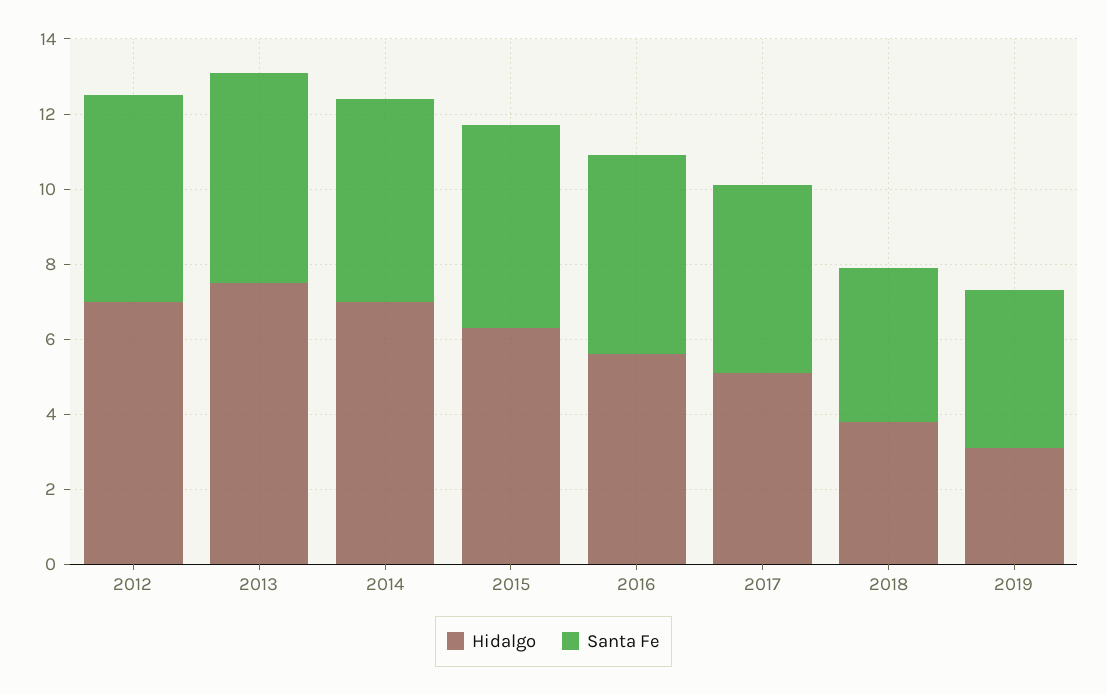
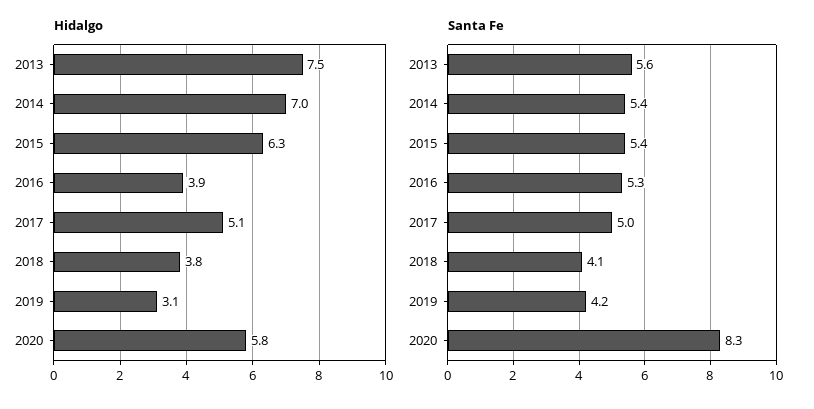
Hidalgo, 2012: 7 -> none
Santa Fe, 2012: 5.5 -> none
Hidalgo, 2016: 5.5 -> 3.9
Hidalgo, 2020: none -> 5.8
Santa Fe, 2020: none -> 8.3

